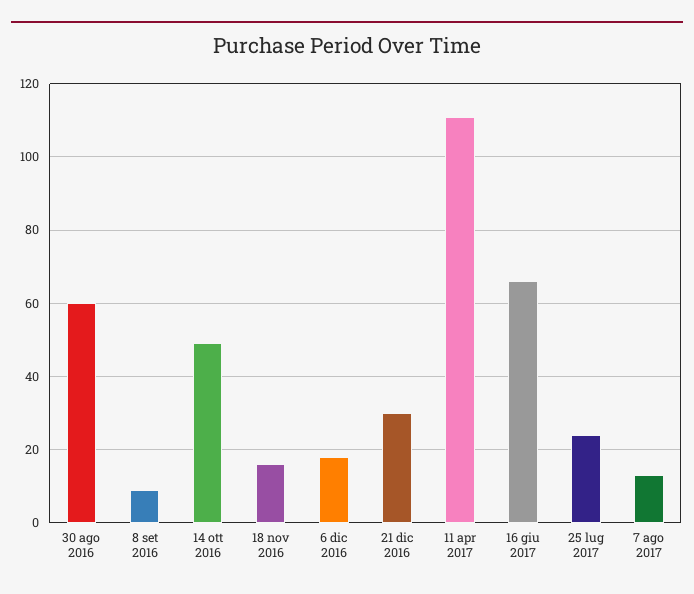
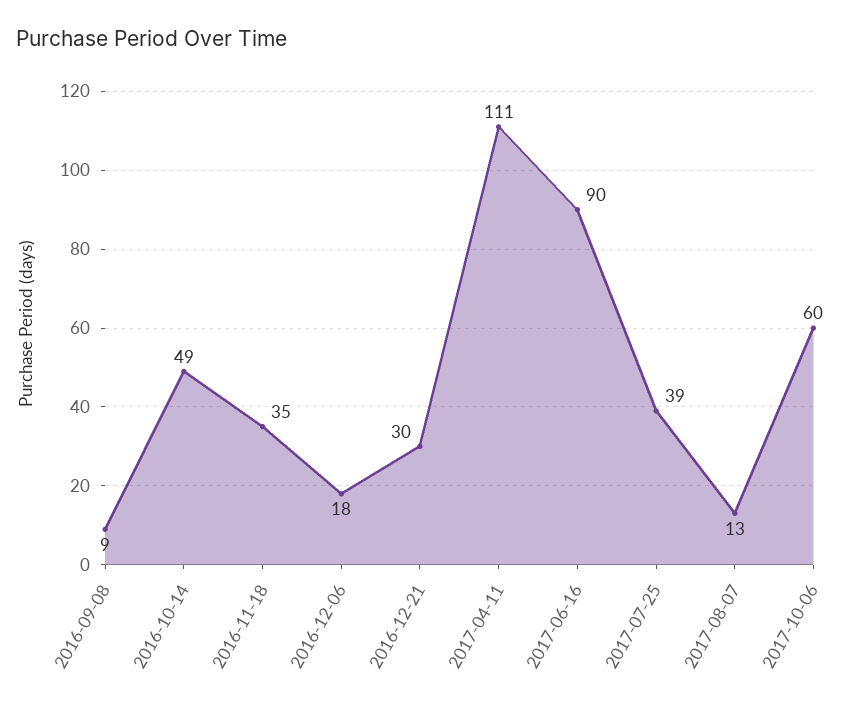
30 ago 2016: 60 -> none
18 nov 2016: 15 -> 35
16 giu 2017: 65 -> 90
25 lug 2017: 25 -> 39
2017-10-06: none -> 60

